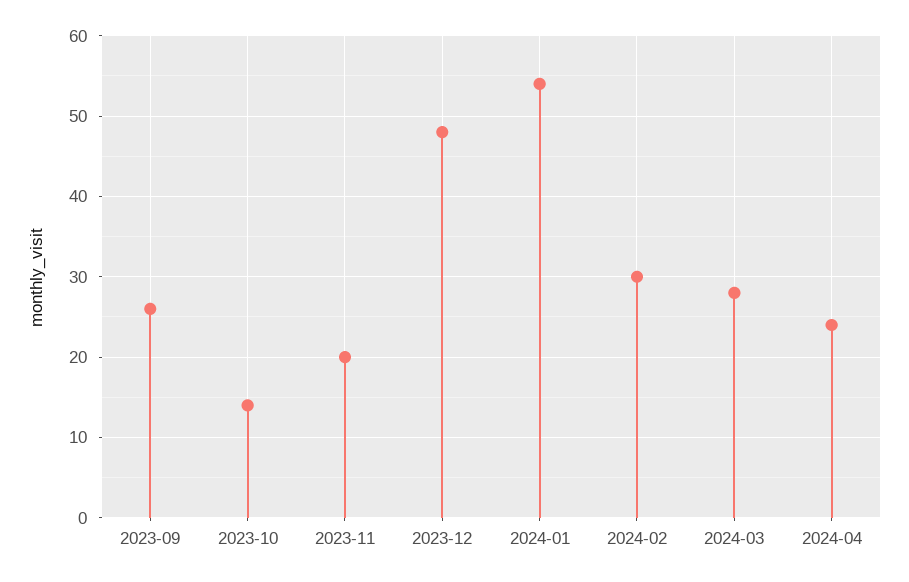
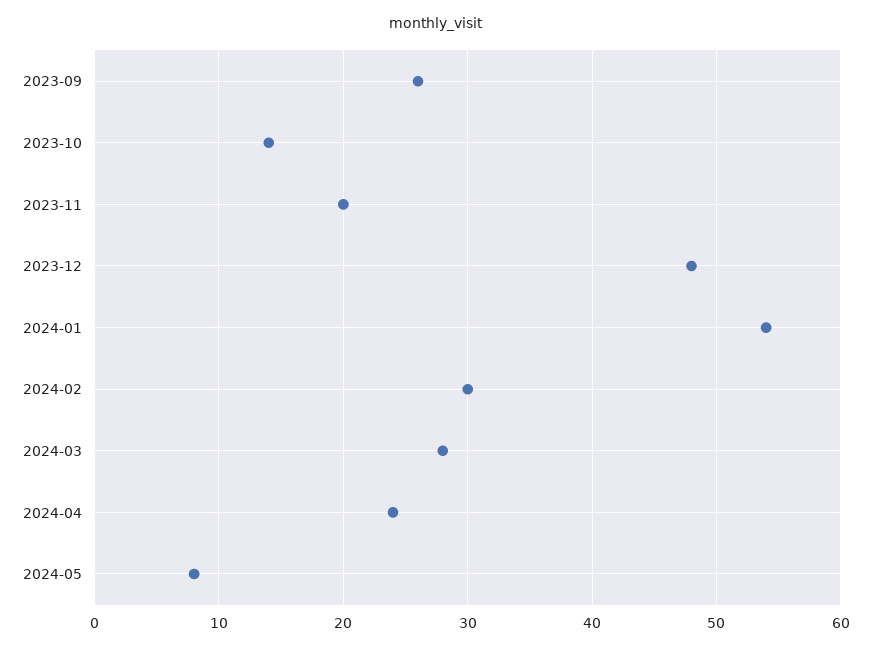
2024-05: none -> 8

